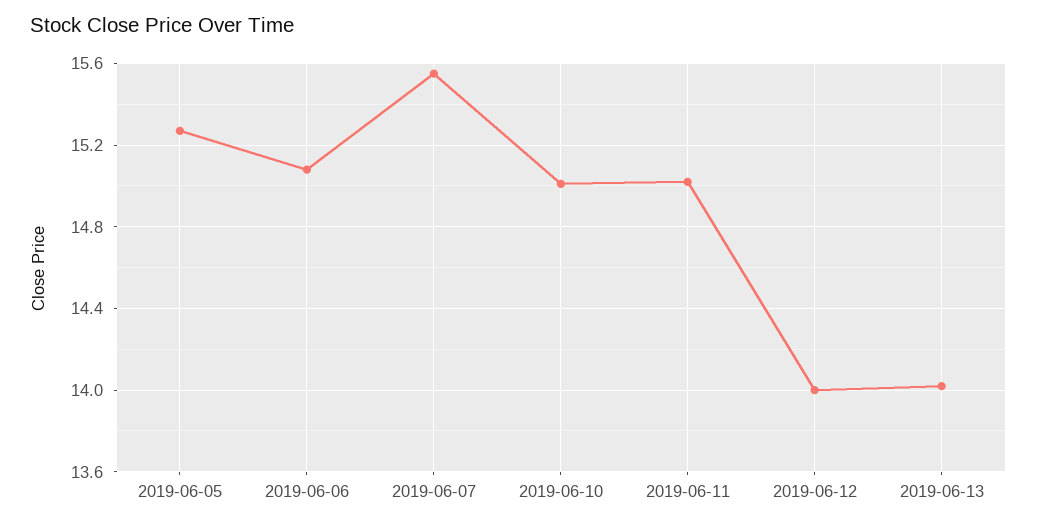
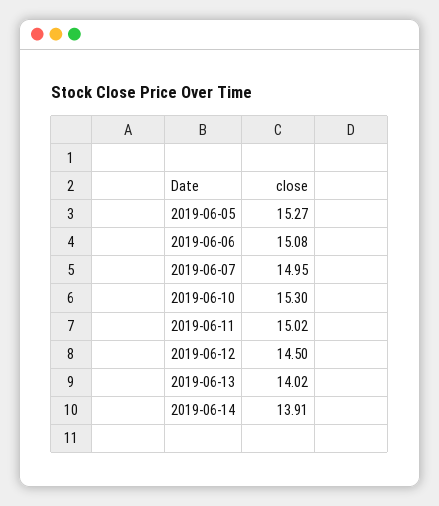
2019-06-07: 15.55 -> 14.95
2019-06-10: 15 -> 15.3
2019-06-12: 14 -> 14.5
2019-06-14: none -> 13.91

